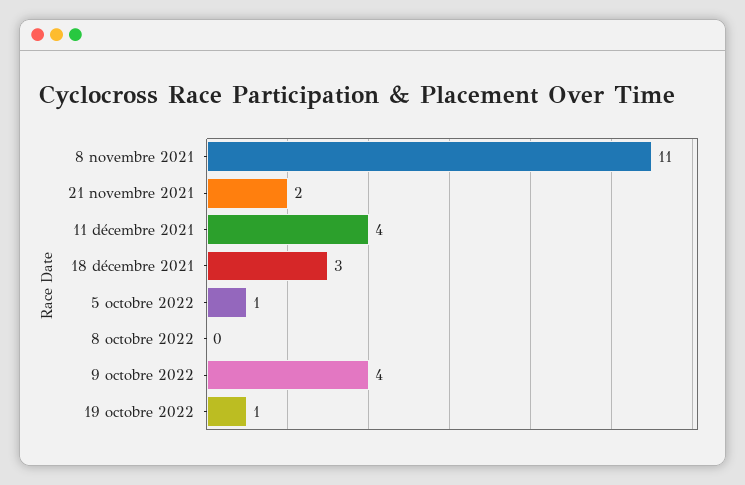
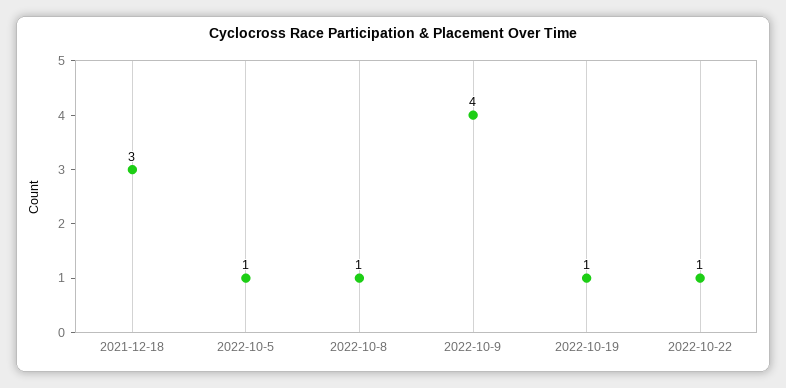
8 novembre 2021: 11 -> none
21 novembre 2021: 2 -> none
11 décembre 2021: 4 -> none
8 octobre 2022: 0 -> 1
2022-10-22: none -> 1

